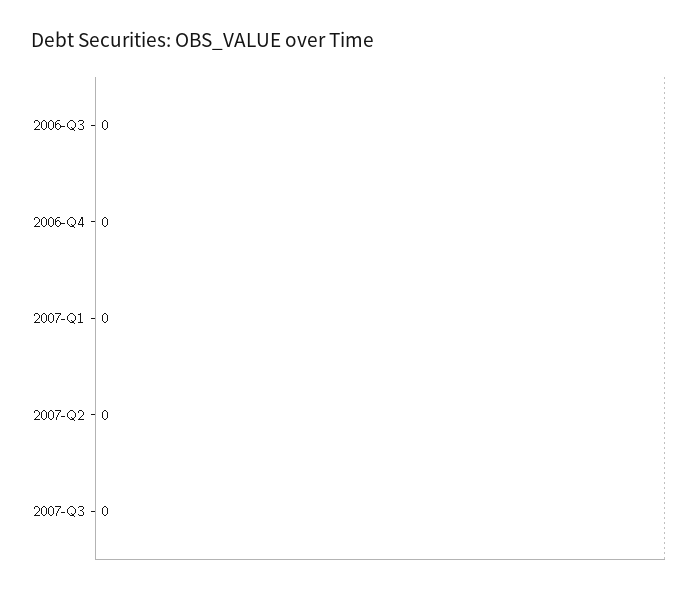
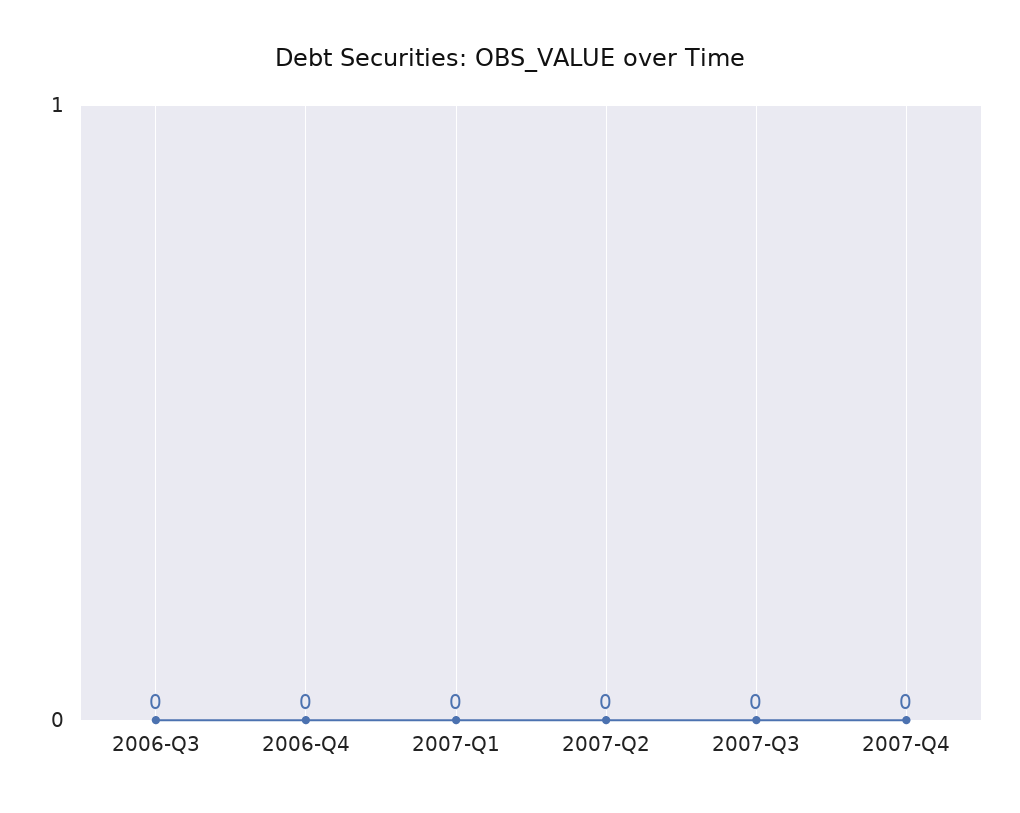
2007-Q4: none -> 0

